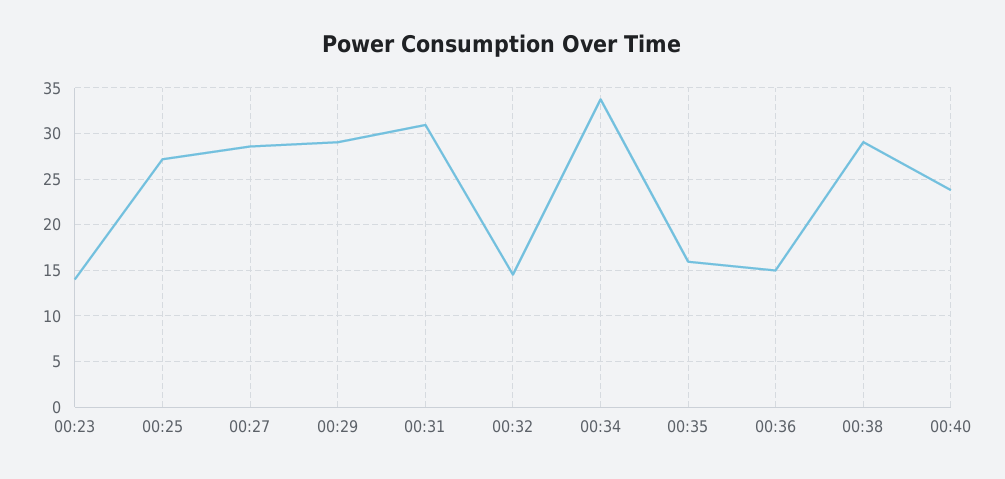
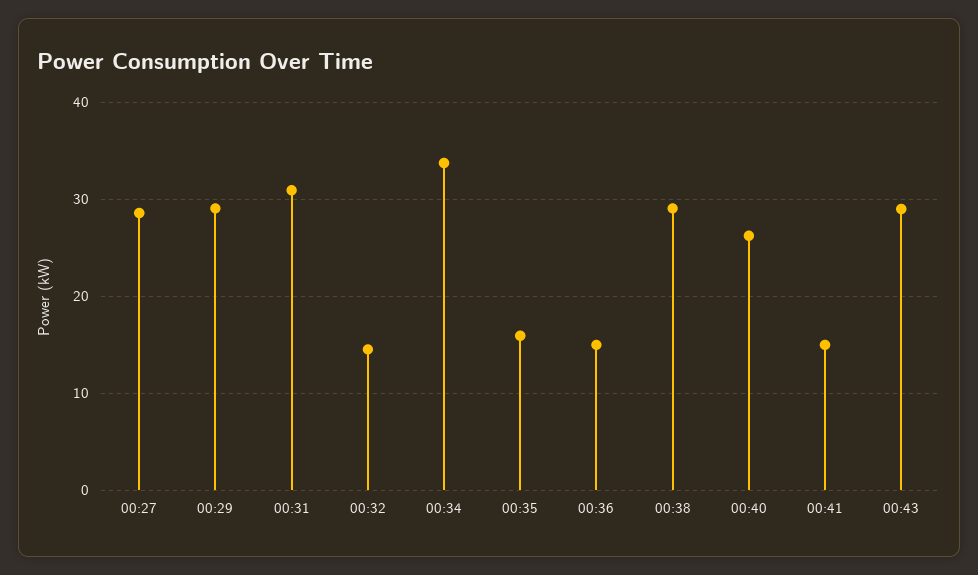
00:23: 14 -> none
00:25: 27 -> none
00:40: 24 -> 26
00:41: none -> 15
00:43: none -> 29

